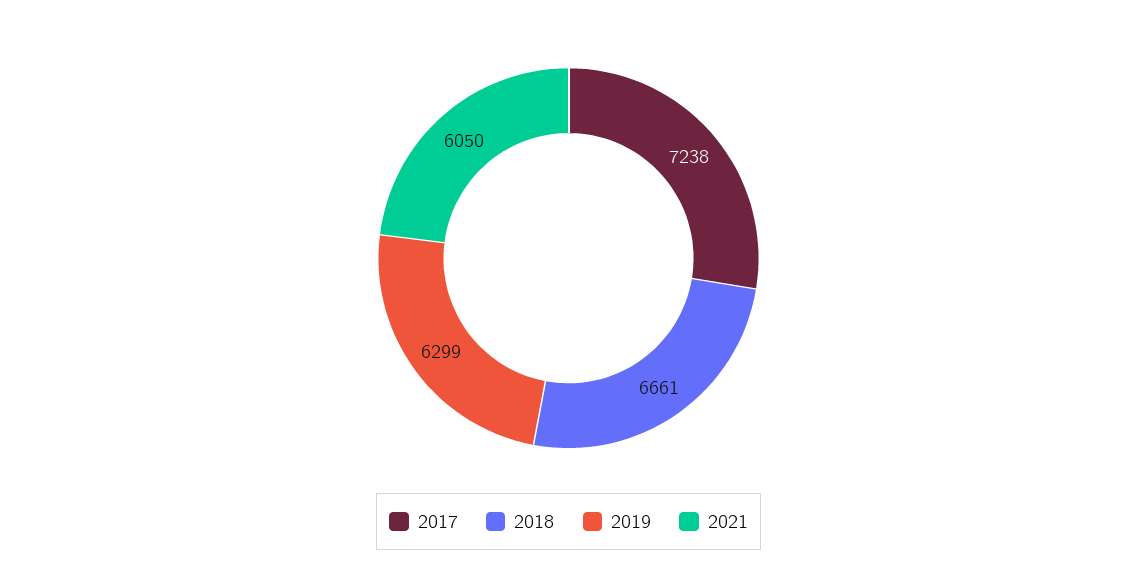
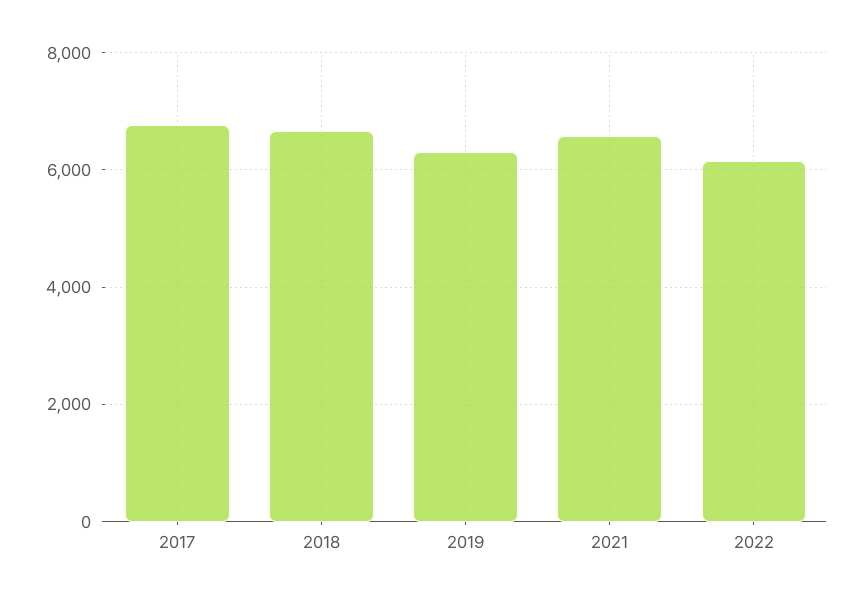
2017: 7238 -> 6800
2021: 6050 -> 6600
2022: none -> 6200

